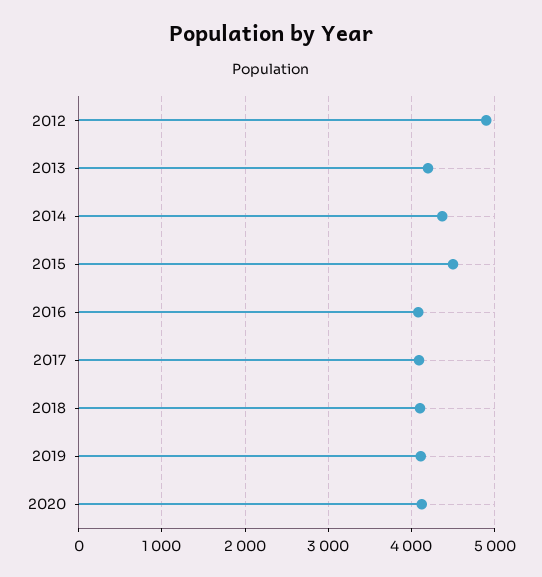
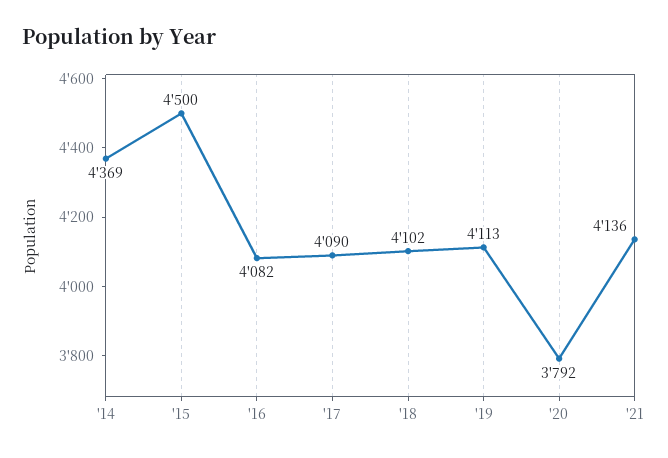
2012: 4900 -> none
2013: 4200 -> none
2020: 4100 -> 3792
'21: none -> 4136

